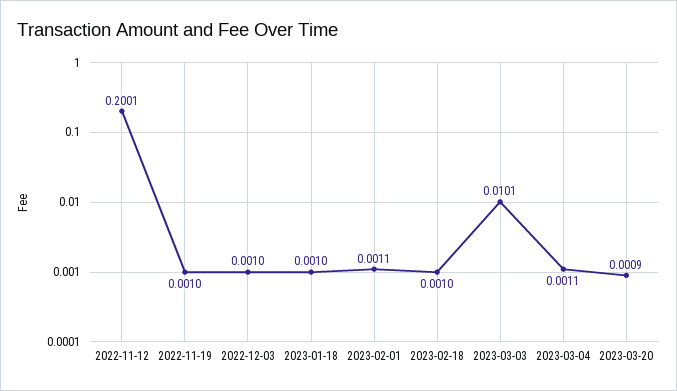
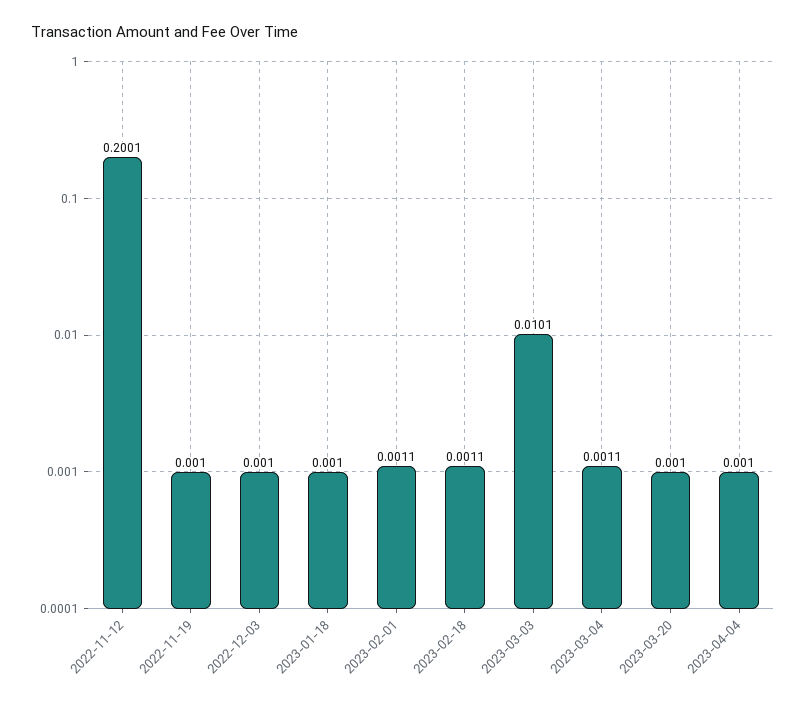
2023-02-18: 0.001 -> 0.0011
2023-03-20: 0.0009 -> 0.001
2023-04-04: none -> 0.001

